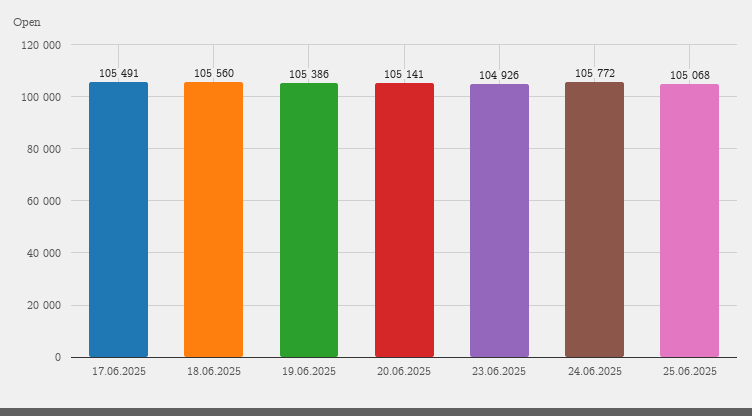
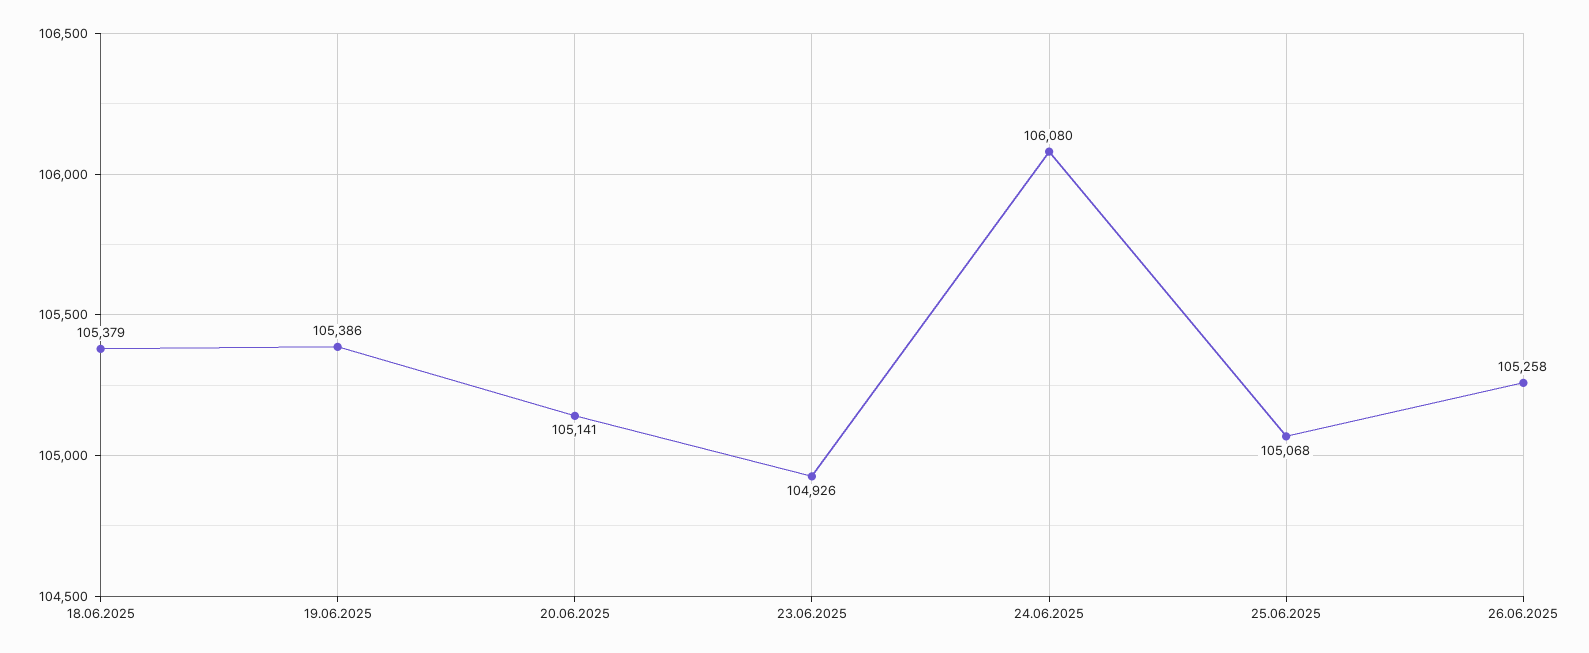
17.06.2025: 105491 -> none
18.06.2025: 105560 -> 105379
24.06.2025: 105772 -> 106080
26.06.2025: none -> 105258

